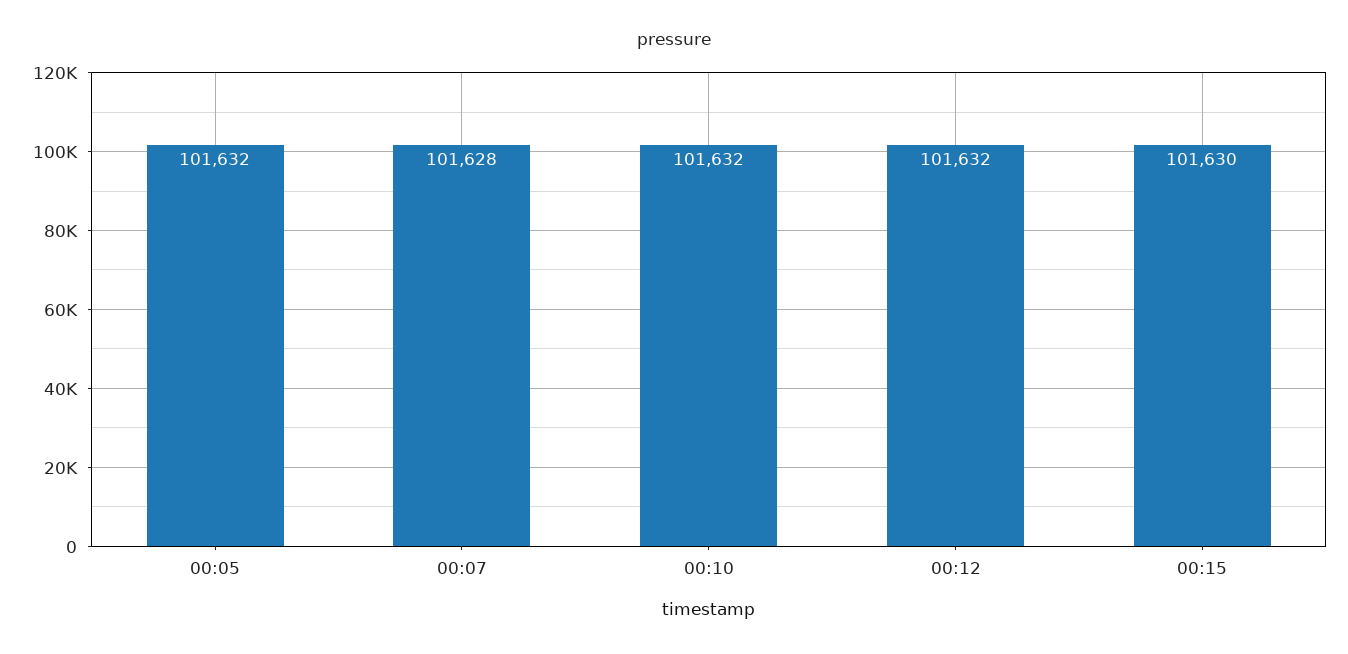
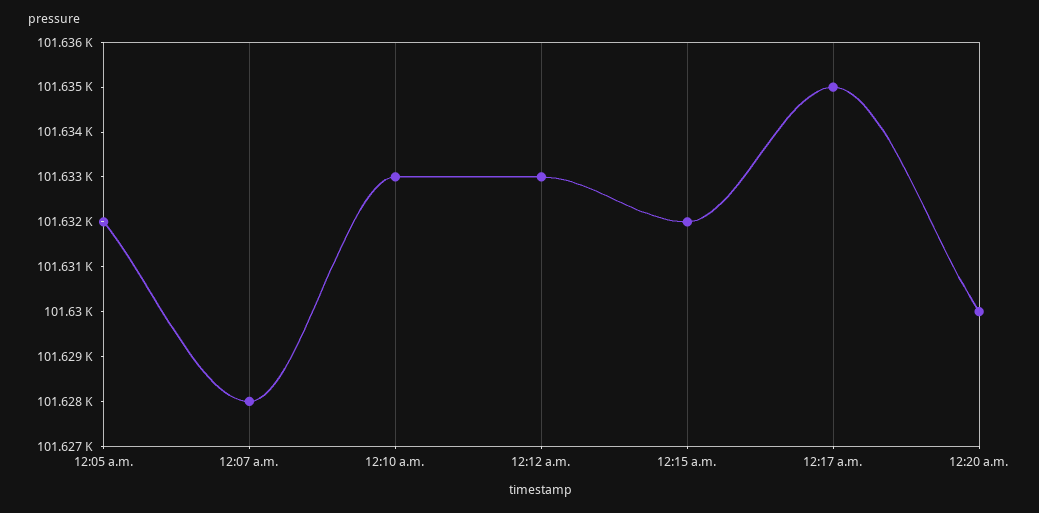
00:10: 101632 -> 101633
00:12: 101632 -> 101633
00:15: 101630 -> 101632
12:17 a.m.: none -> 101635
12:20 a.m.: none -> 101630

